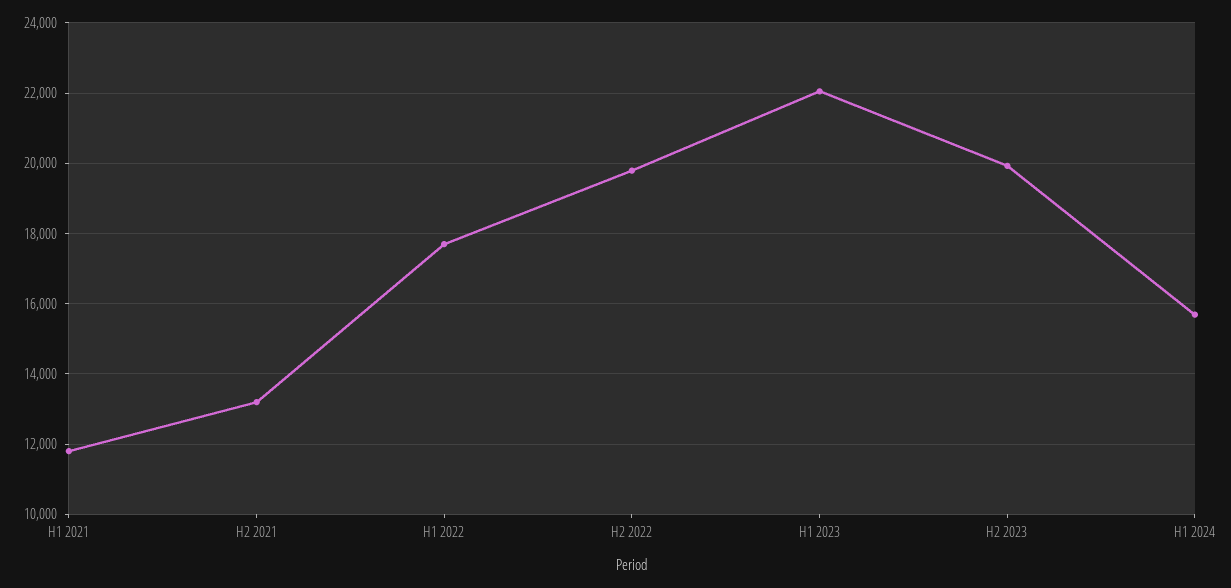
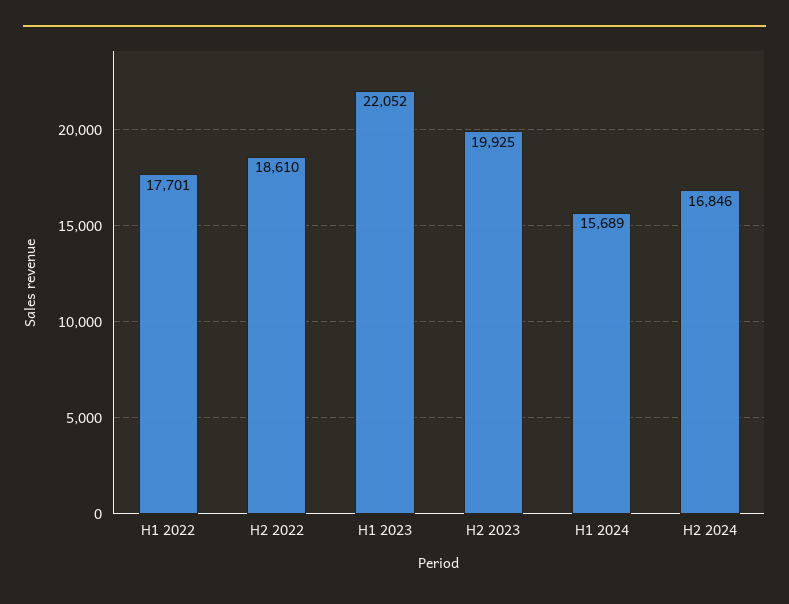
H1 2021: 11800 -> none
H2 2021: 13200 -> none
H2 2022: 19800 -> 18610
H2 2024: none -> 16846

